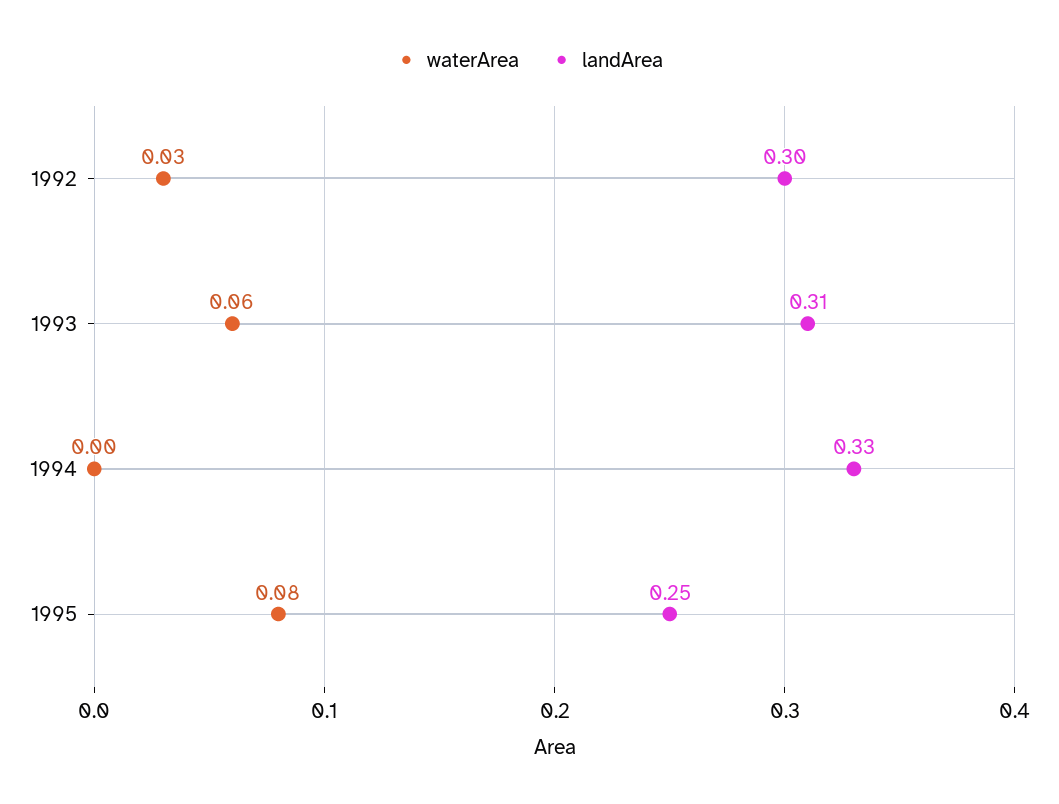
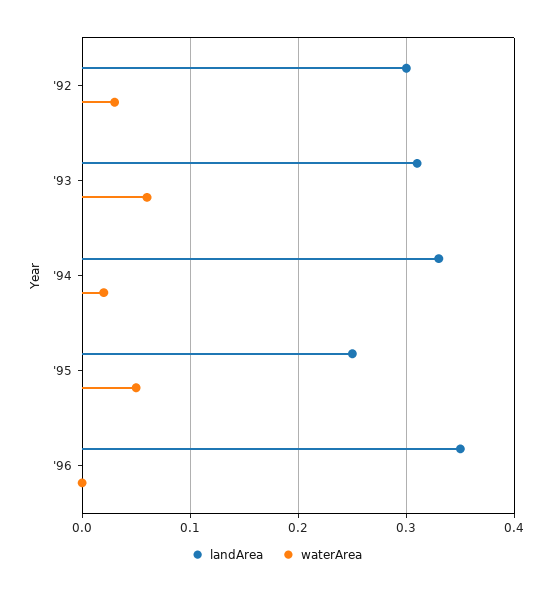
waterArea, 1994: 0 -> 0.02
waterArea, 1995: 0.08 -> 0.05
landArea, '96: none -> 0.35
waterArea, '96: none -> 0

